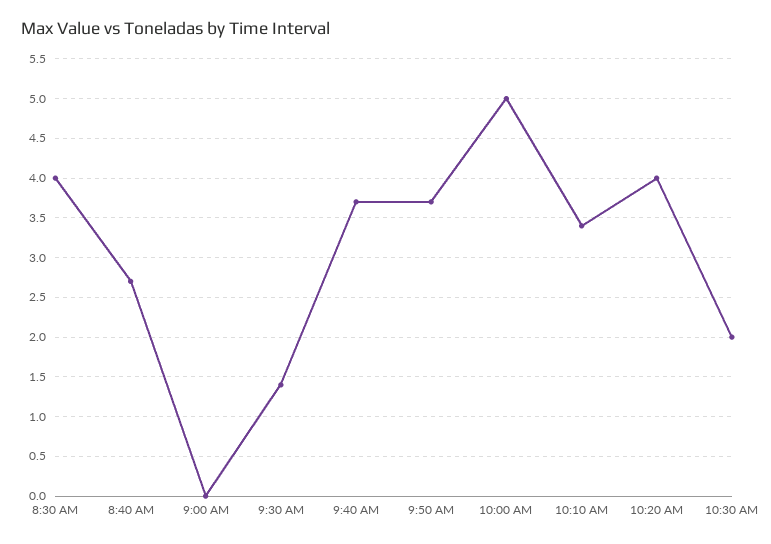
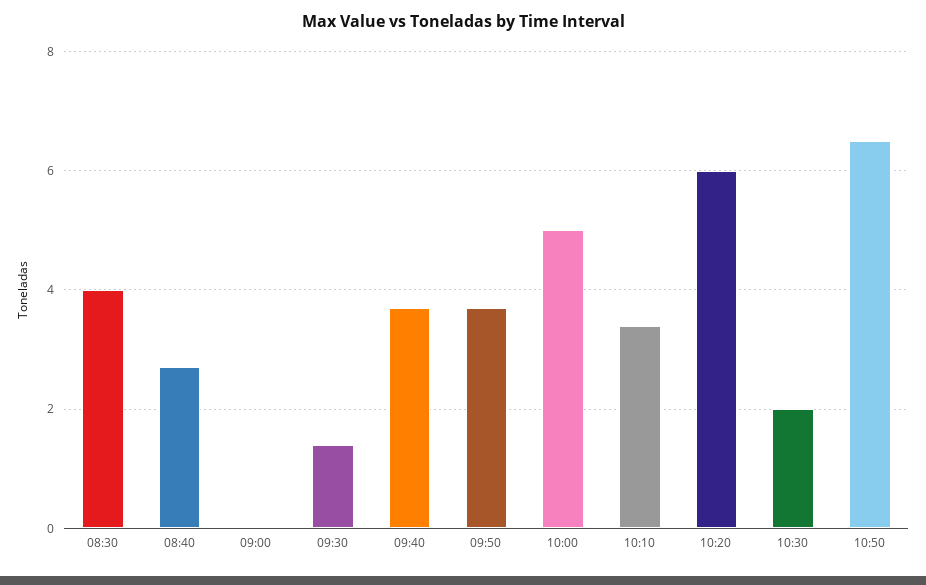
10:20 AM: 4 -> 6
10:50: none -> 6.5

